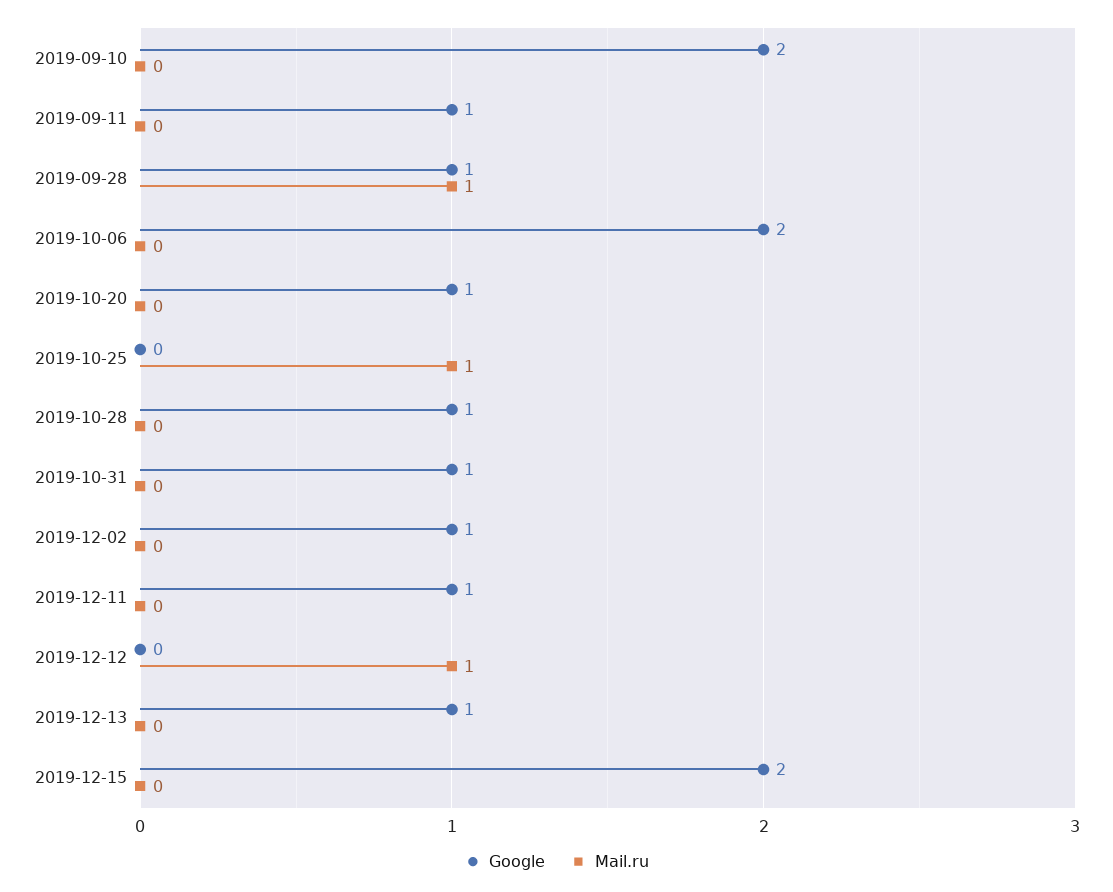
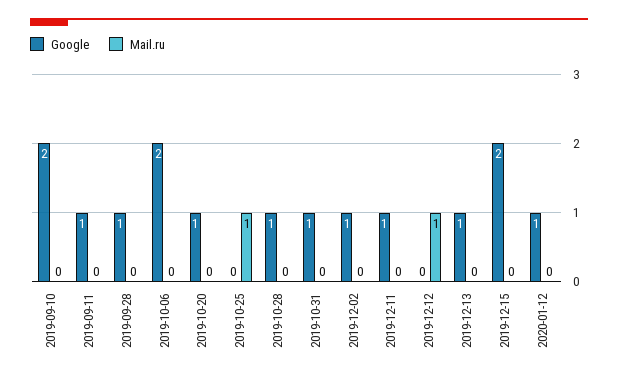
Mail.ru, 2019-09-28: 1 -> 0
Google, 2020-01-12: none -> 1
Mail.ru, 2020-01-12: none -> 0

